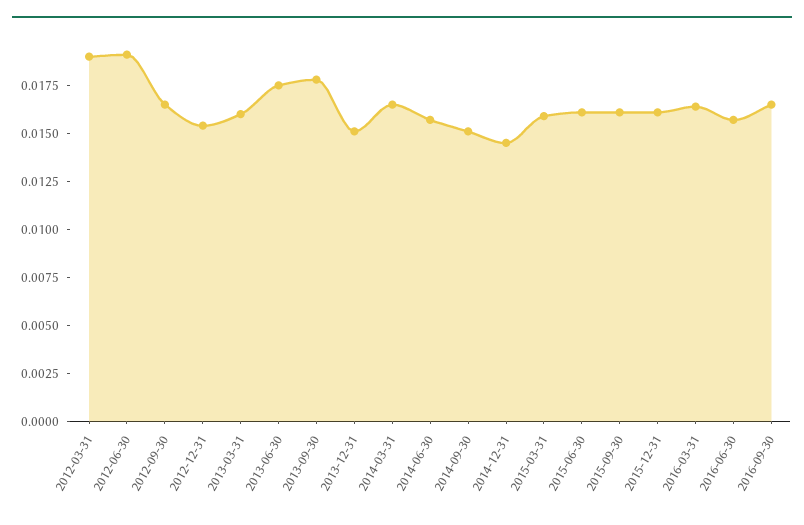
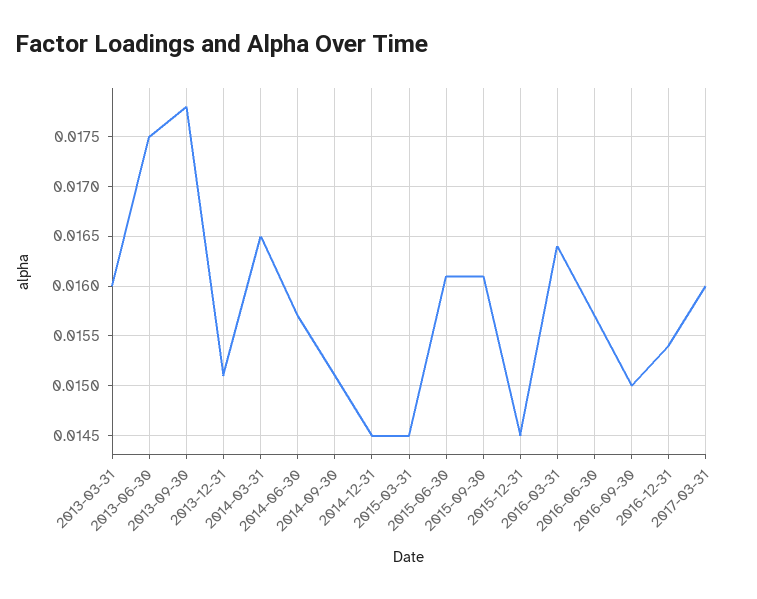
2012-03-31: 0.019 -> none
2012-06-30: 0.019 -> none
2012-09-30: 0.0165 -> none
2012-12-31: 0.0155 -> none
2015-03-31: 0.016 -> 0.0145
2015-12-31: 0.016 -> 0.0145
2016-09-30: 0.0165 -> 0.015
2016-12-31: none -> 0.0154
2017-03-31: none -> 0.016

